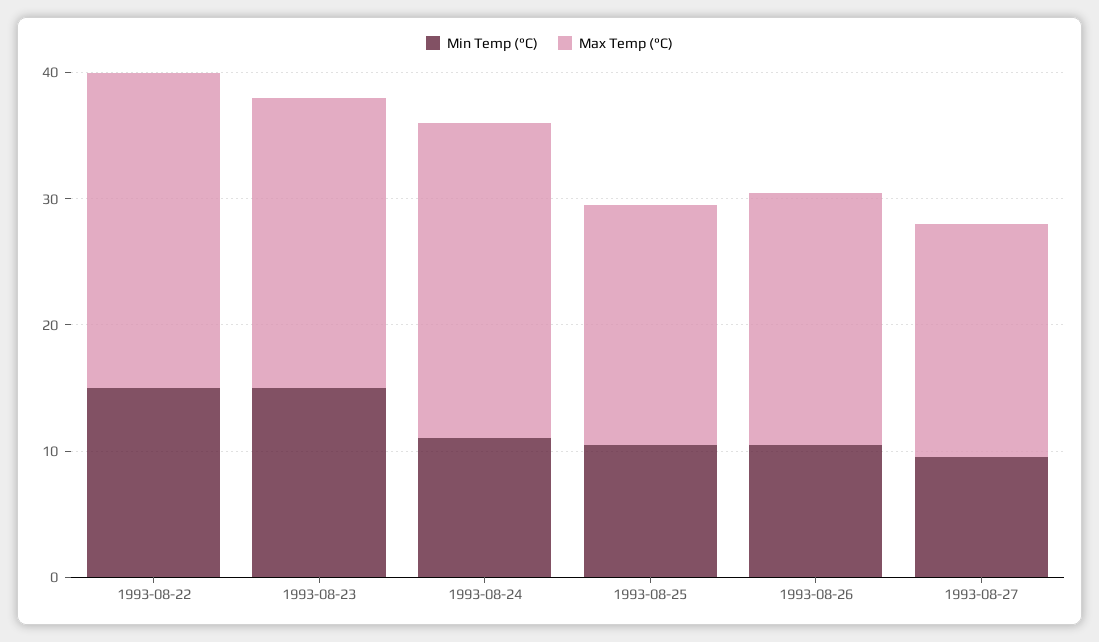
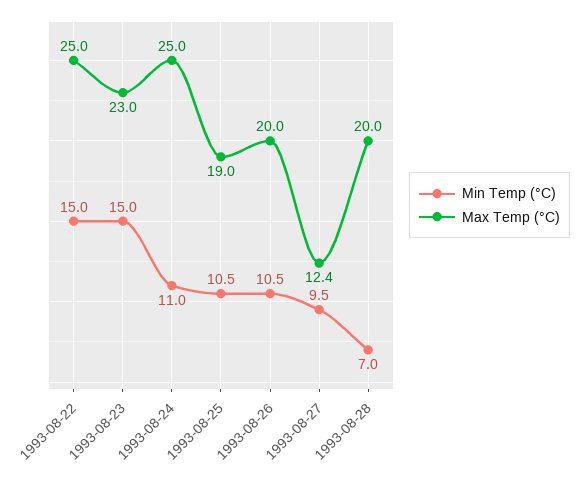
Max Temp (°C), 1993-08-27: 18 -> 12.4
Min Temp (°C), 1993-08-28: none -> 7
Max Temp (°C), 1993-08-28: none -> 20

